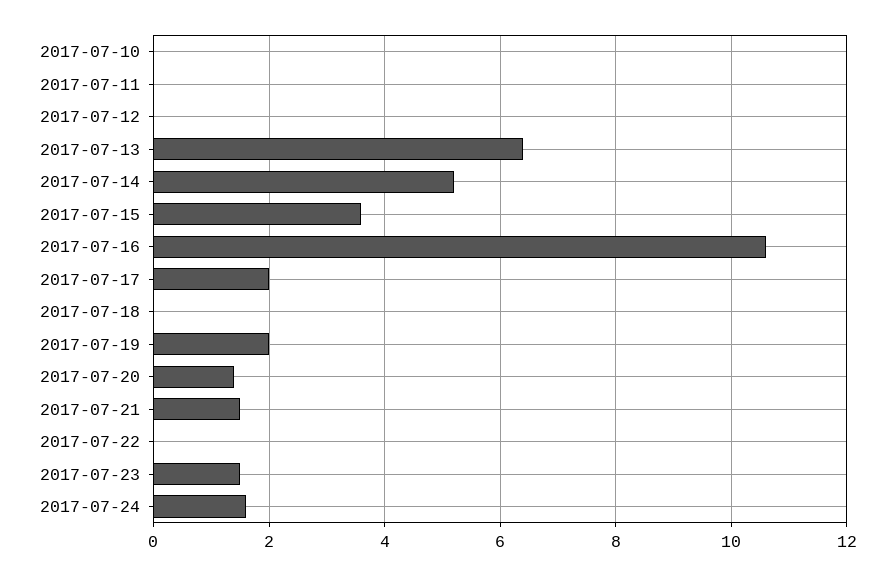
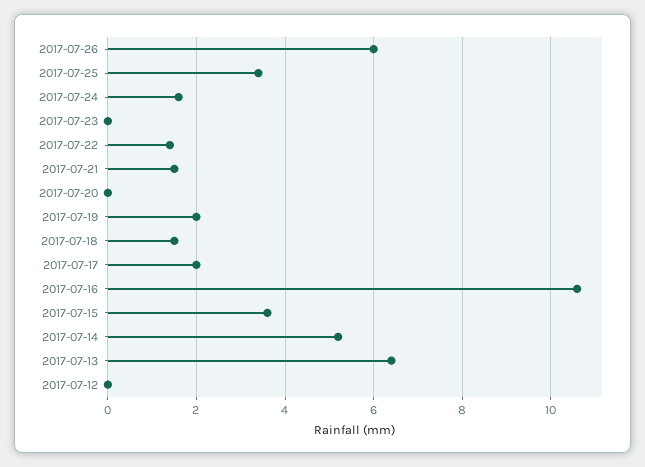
2017-07-10: 0 -> none
2017-07-11: 0 -> none
2017-07-18: 0 -> 1.5
2017-07-20: 1.5 -> 0
2017-07-22: 0 -> 1.5
2017-07-23: 1.5 -> 0
2017-07-26: none -> 6
2017-07-25: none -> 3.5

